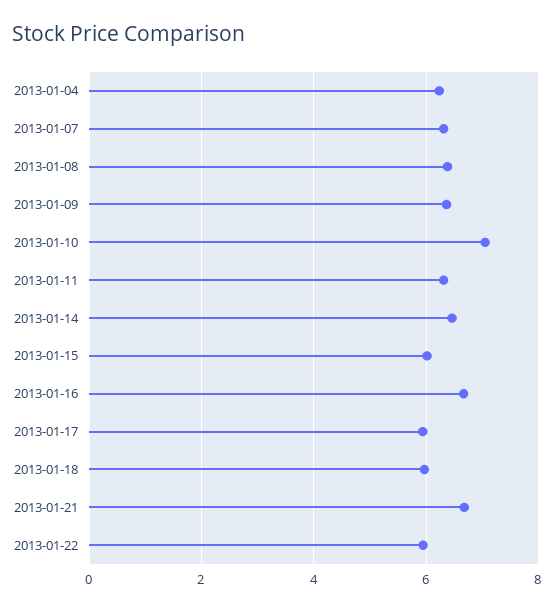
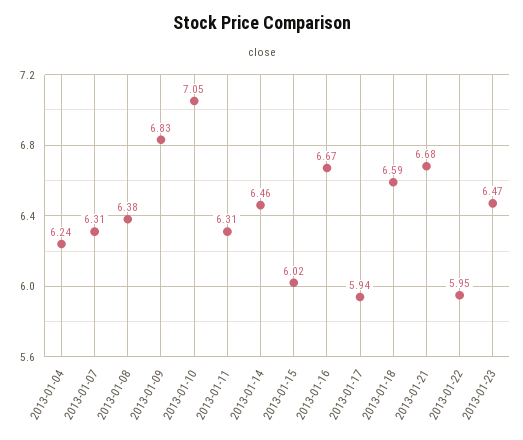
2013-01-09: 6.4 -> 6.83
2013-01-18: 6 -> 6.59
2013-01-23: none -> 6.47

